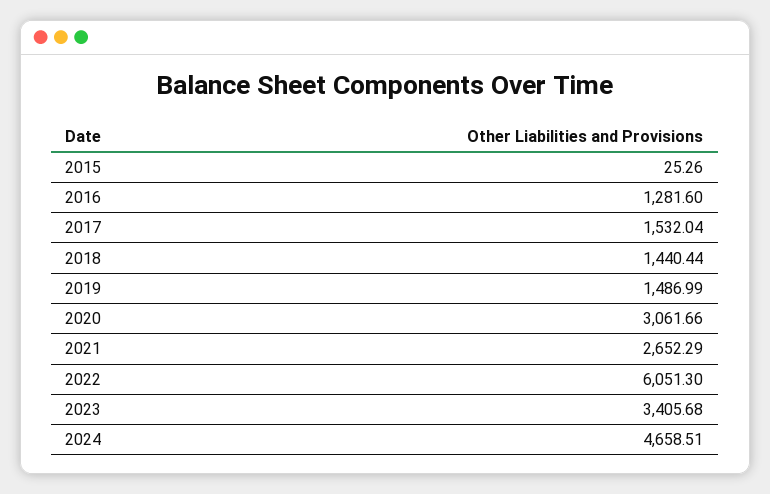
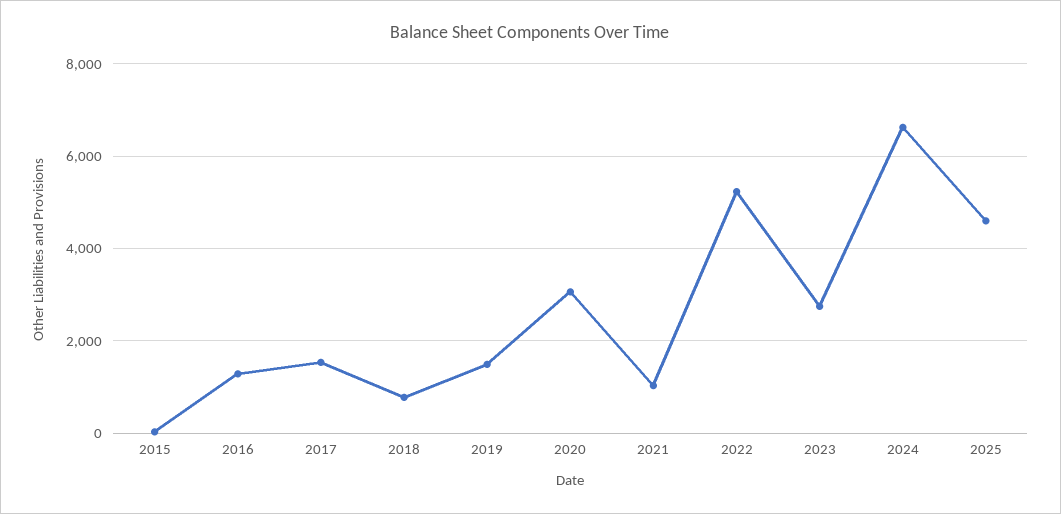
2018: 1440.44 -> 800
2021: 2652.29 -> 1000
2022: 6051.3 -> 5200
2023: 3405.68 -> 2800
2024: 4658.51 -> 6600
2025: none -> 4600

